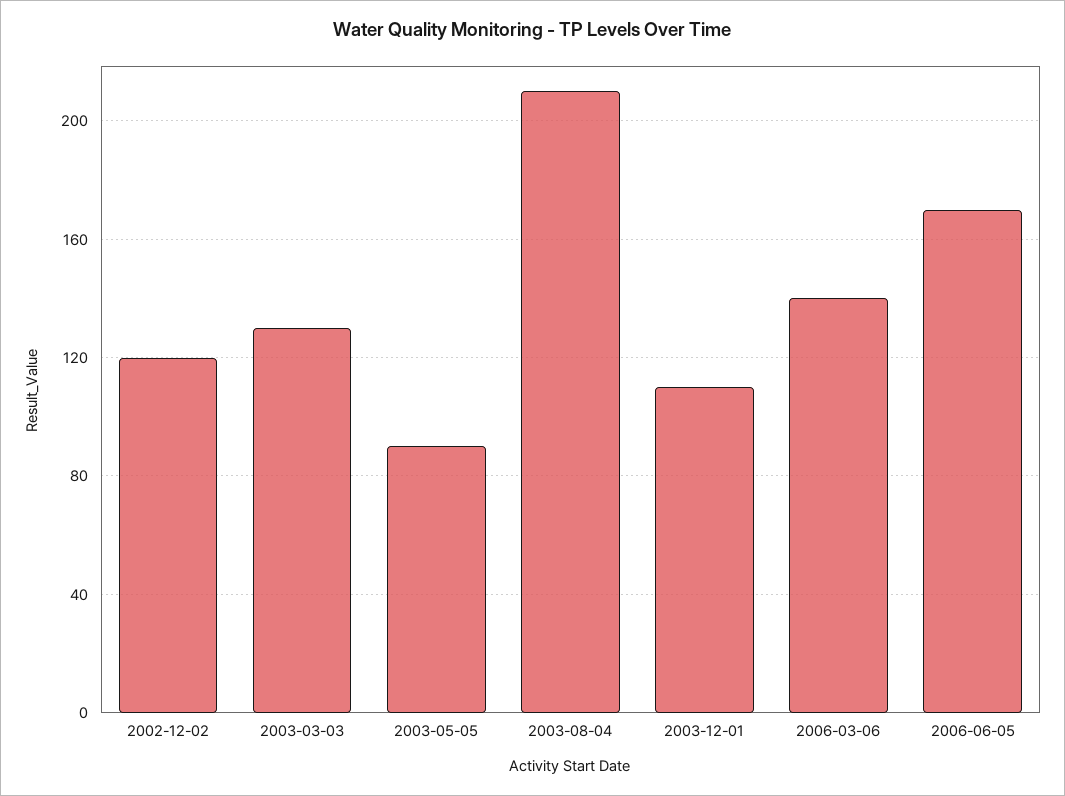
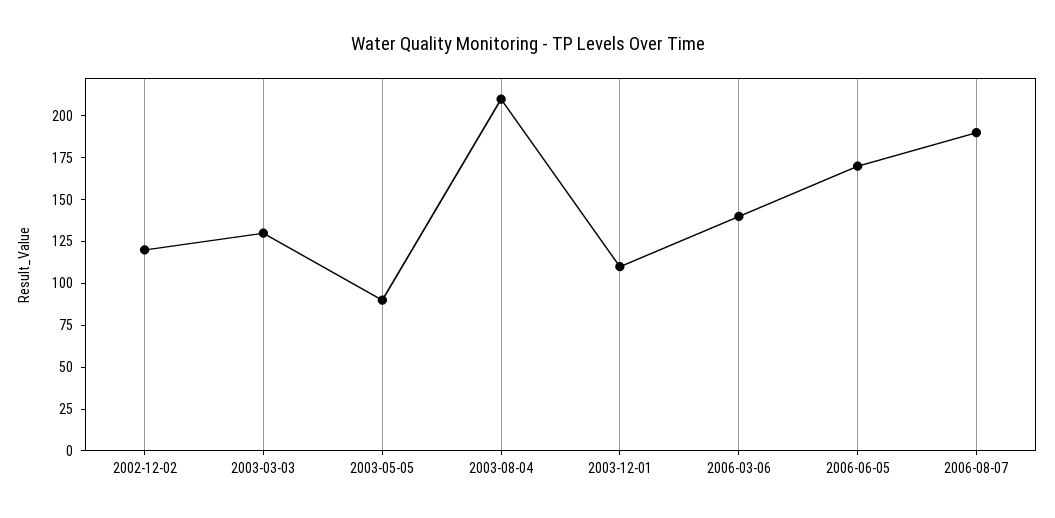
2006-08-07: none -> 190

